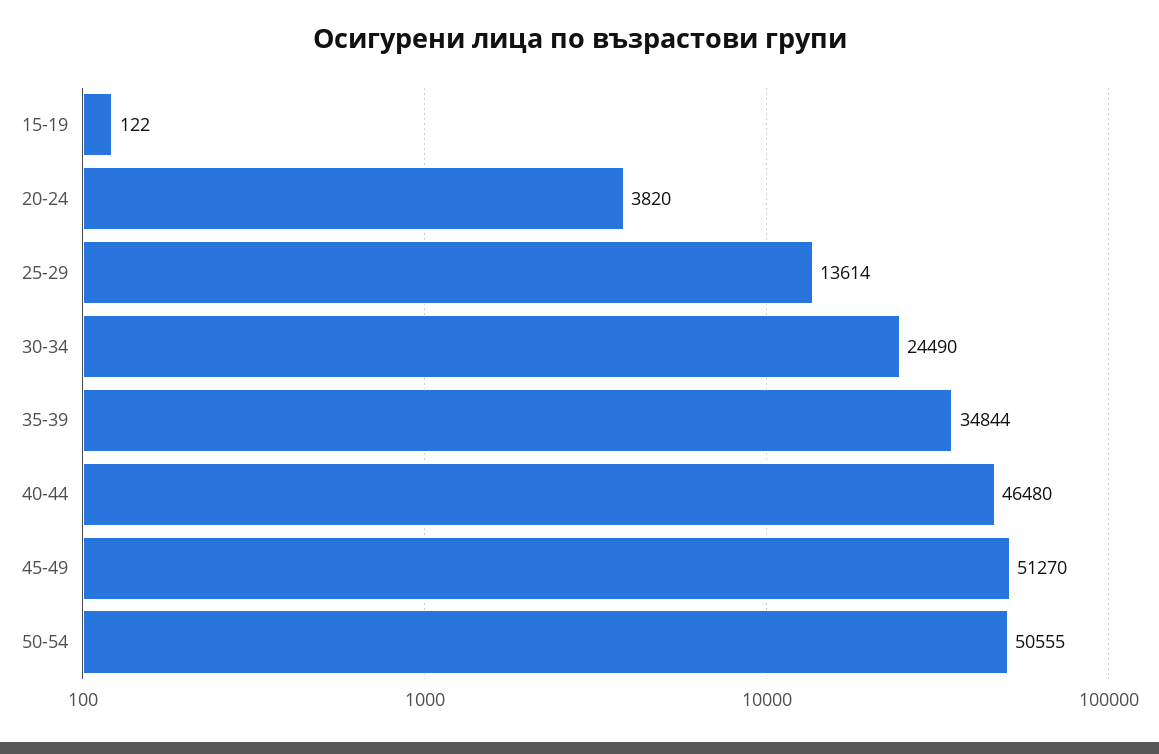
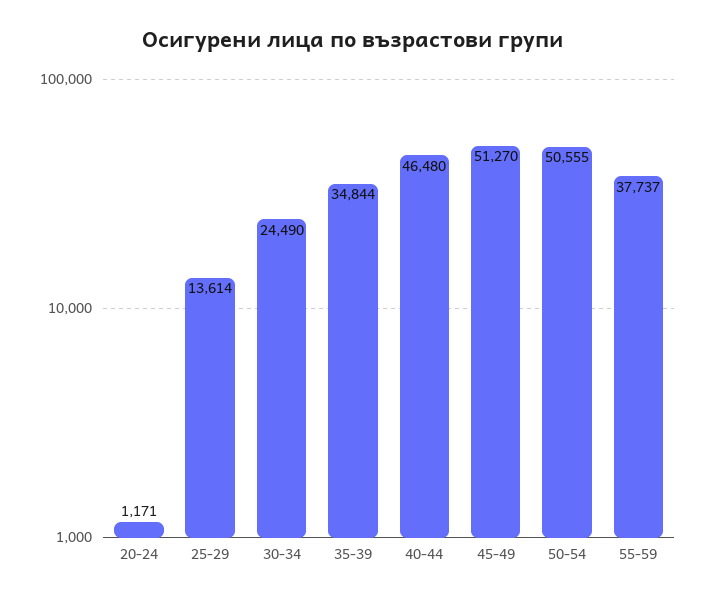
15-19: 122 -> none
20-24: 3820 -> 1171
55-59: none -> 37737

